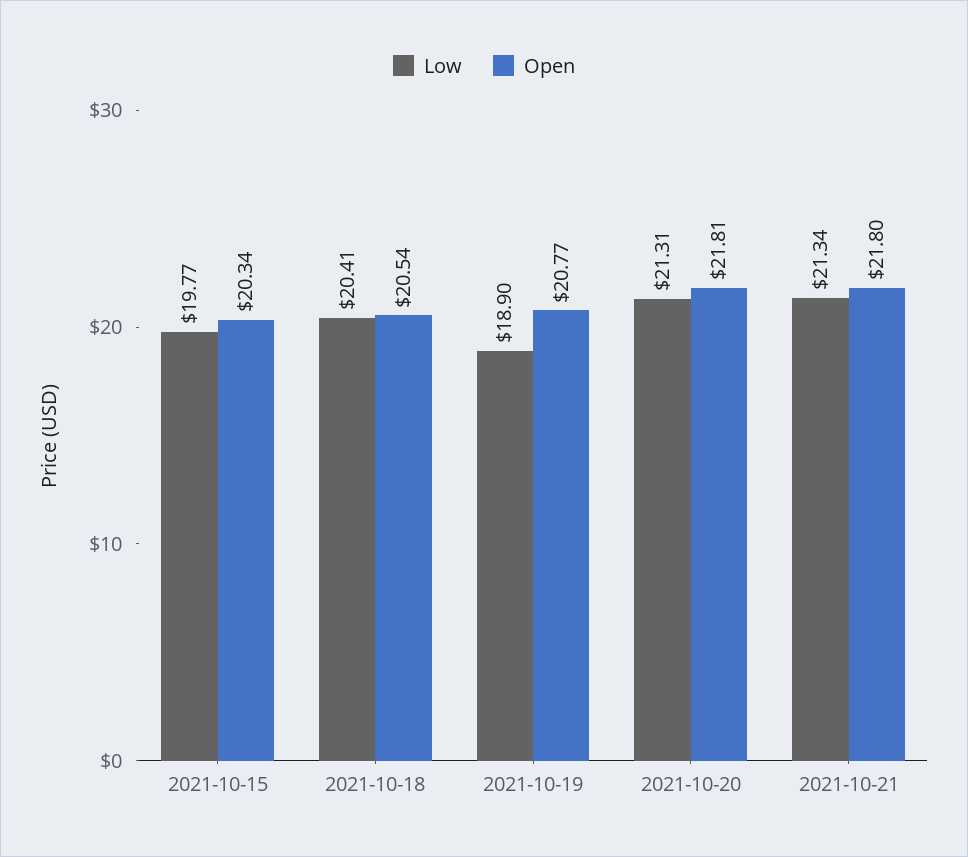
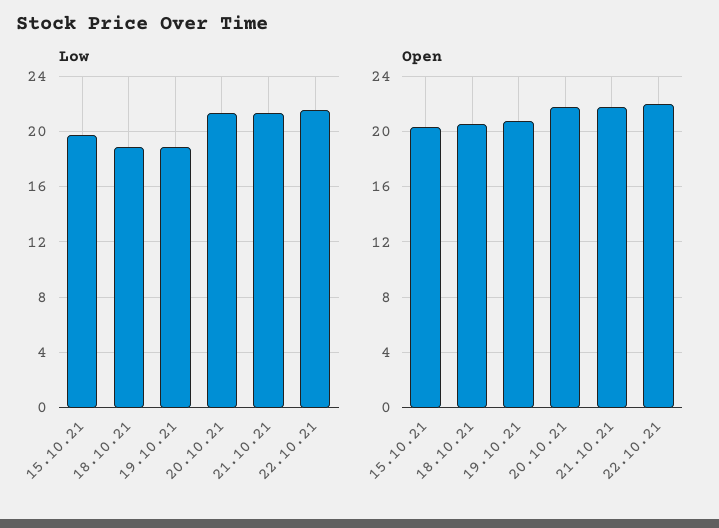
Low, 2021-10-18: 20.41 -> 19
Low, 22.10.21: none -> 21.5
Open, 22.10.21: none -> 22

